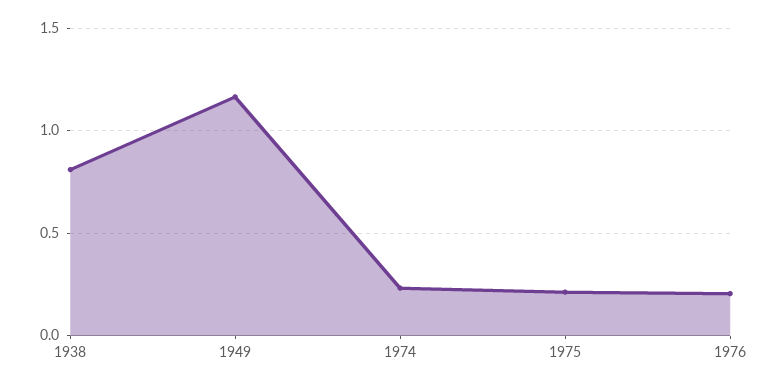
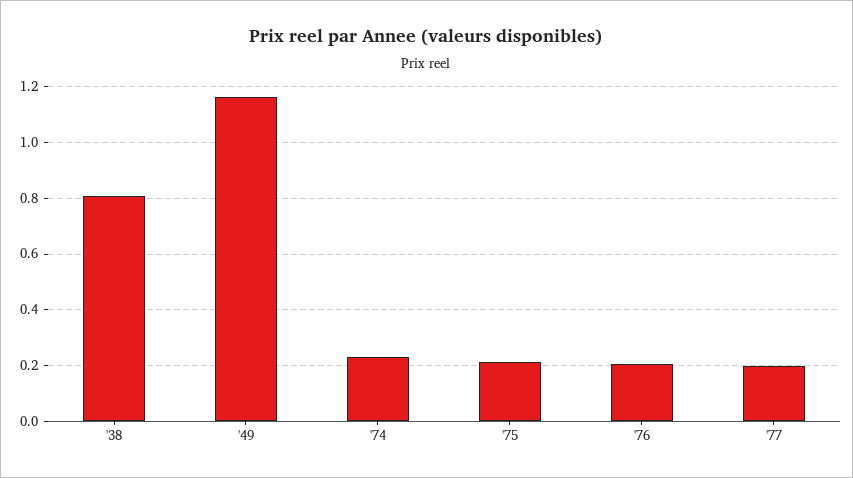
'77: none -> 0.2

